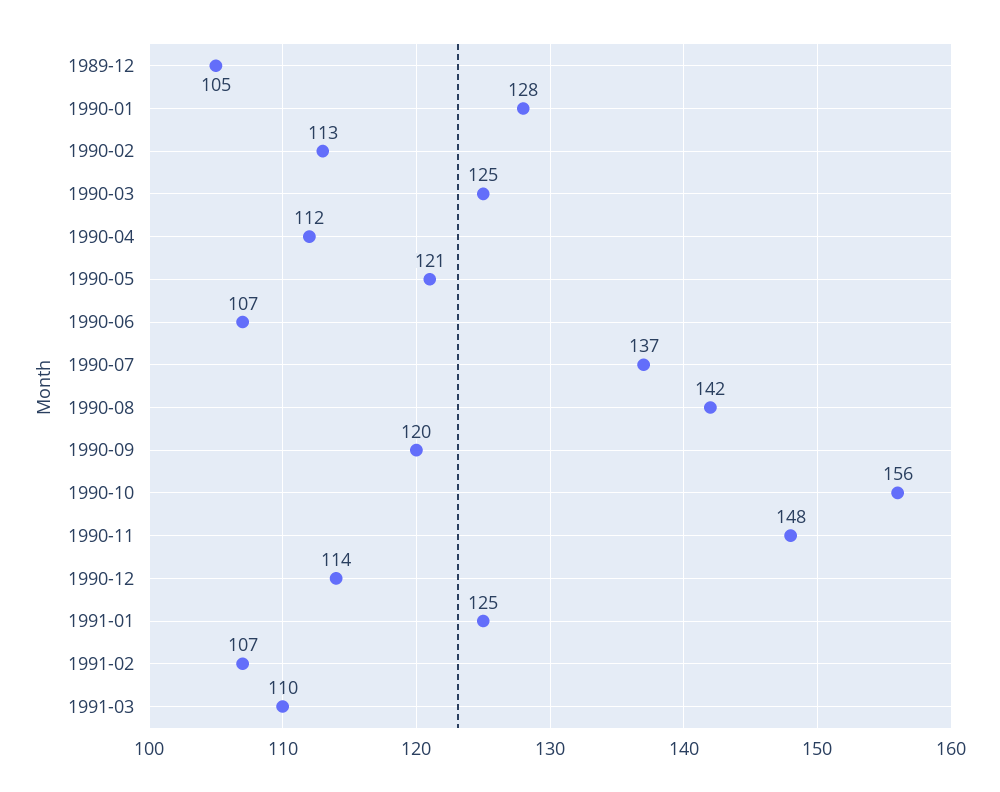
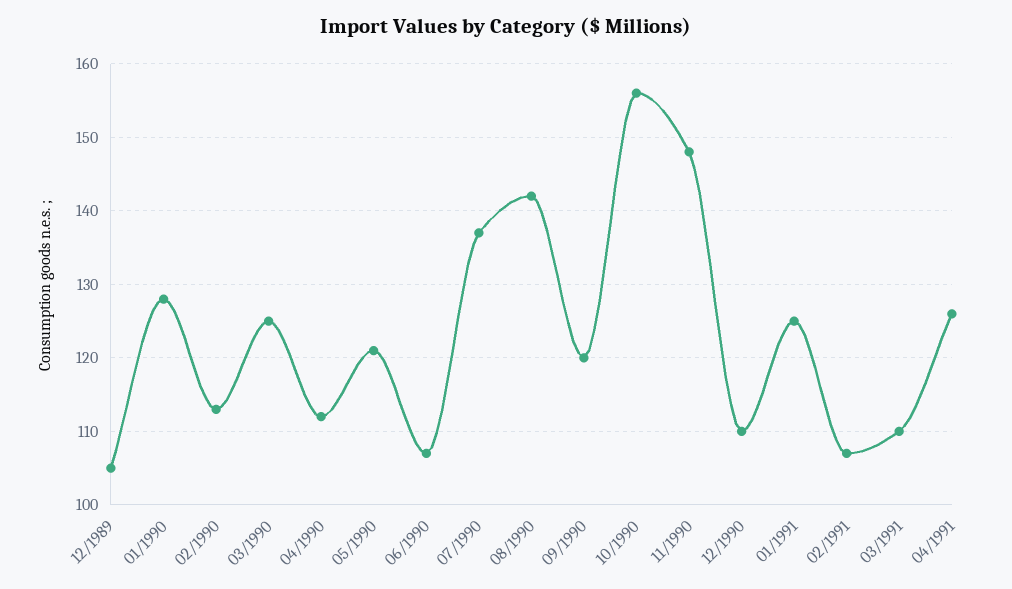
1990-12: 114 -> 110
04/1991: none -> 126

